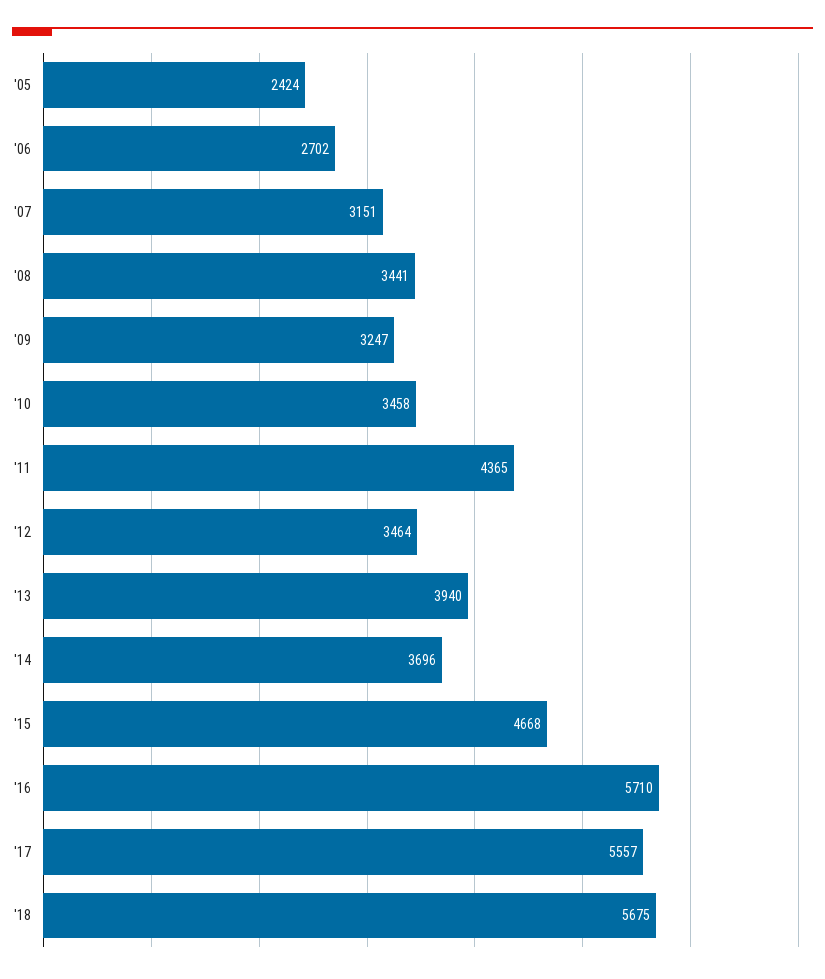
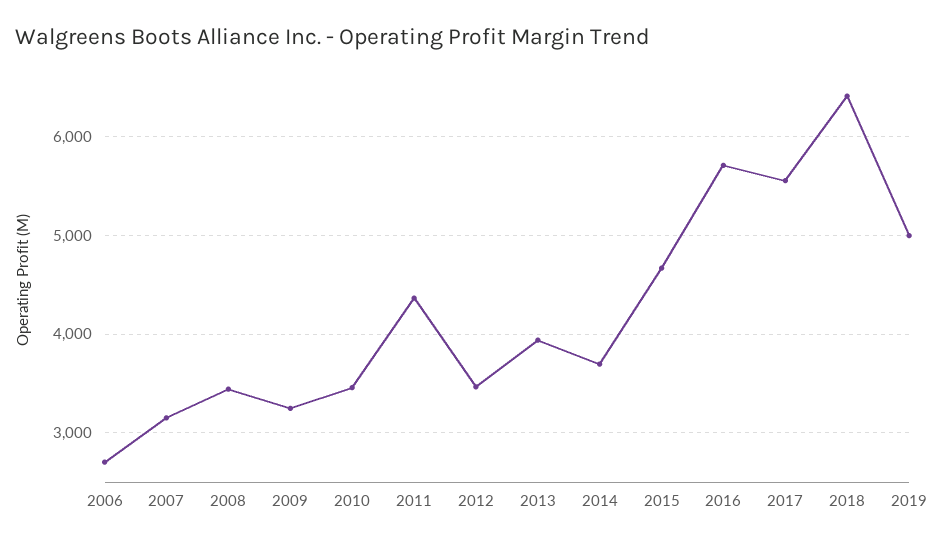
'05: 2424 -> none
'18: 5675 -> 6400
2019: none -> 5000

